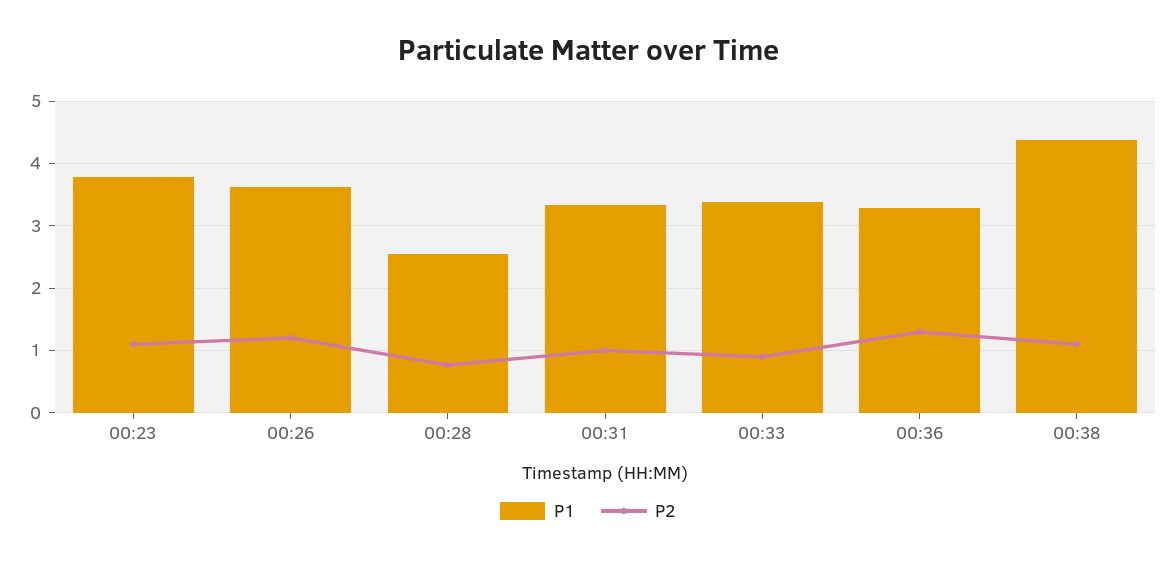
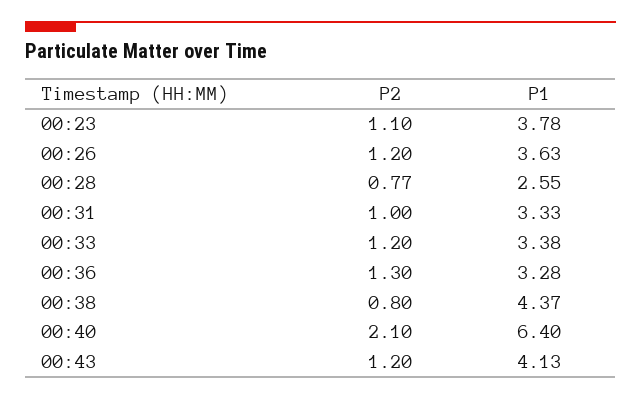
P2, 00:33: 0.9 -> 1.2
P2, 00:38: 1.1 -> 0.8
P2, 00:40: none -> 2.1
P1, 00:40: none -> 6.4
P2, 00:43: none -> 1.2
P1, 00:43: none -> 4.13

